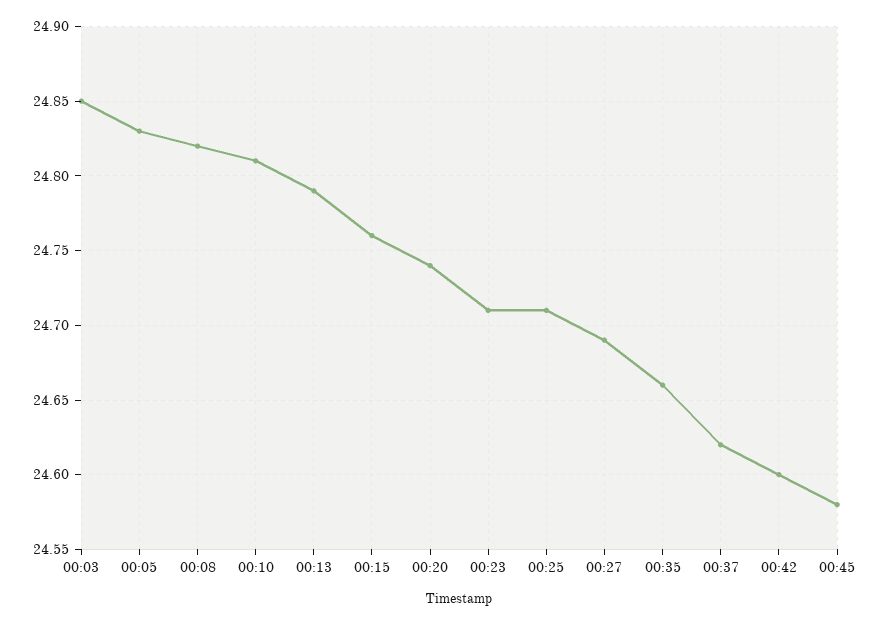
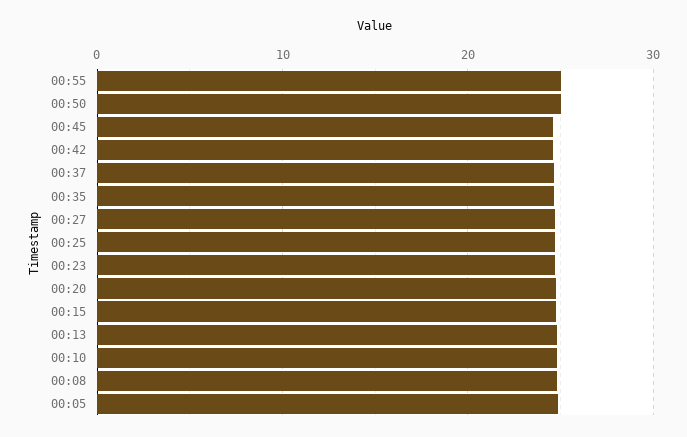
00:03: 24.85 -> none
00:55: none -> 25
00:50: none -> 25

